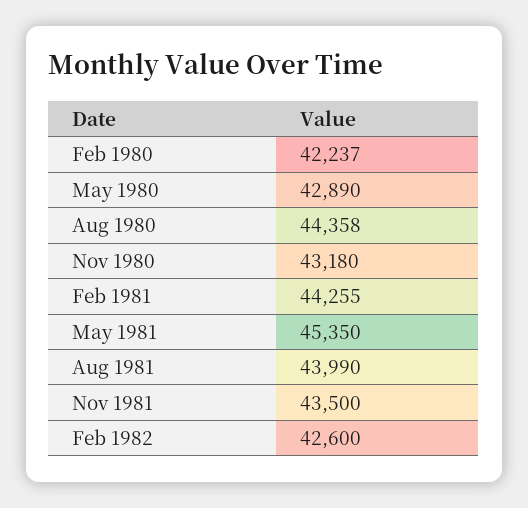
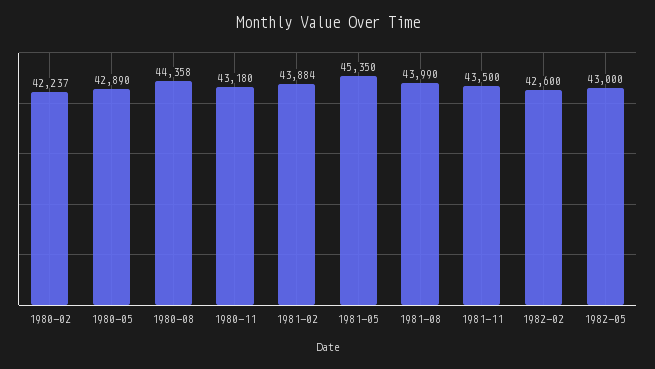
Feb 1981: 44255 -> 43884
1982-05: none -> 43000

